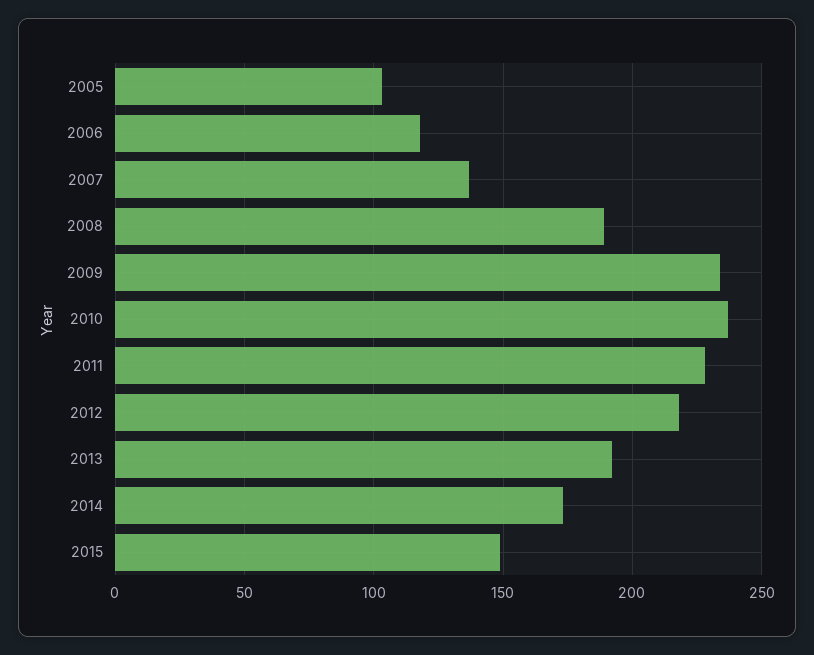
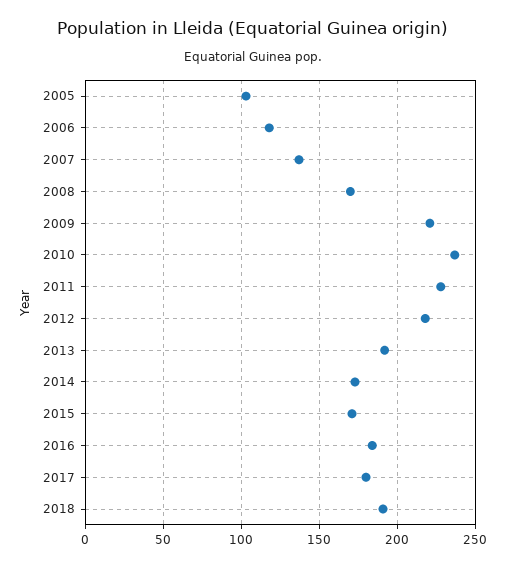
2008: 190 -> 170
2009: 235 -> 220
2015: 150 -> 170
2016: none -> 185
2017: none -> 180
2018: none -> 190

